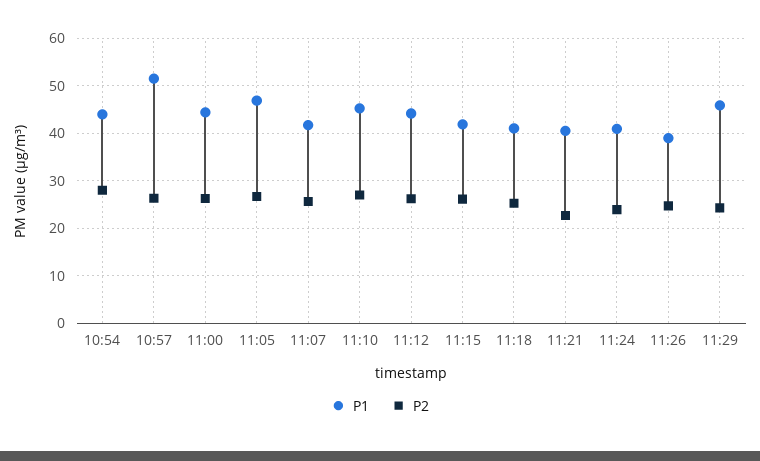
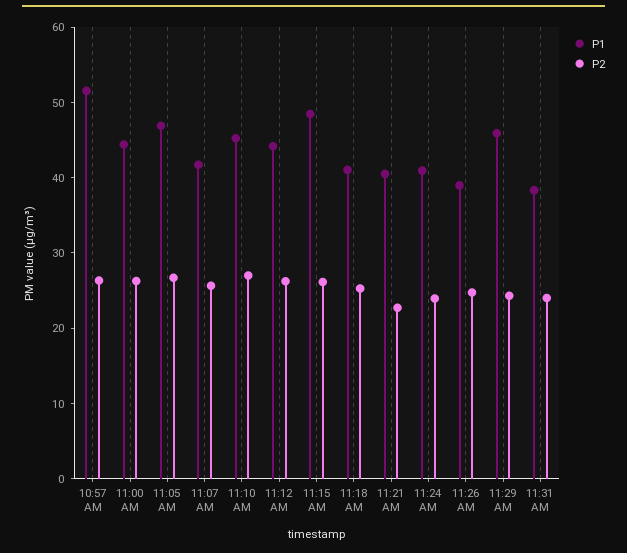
P1, 10:54: 44 -> none
P2, 10:54: 28 -> none
P1, 11:15: 42 -> 48
P1, 11:31 AM: none -> 38
P2, 11:31 AM: none -> 24

